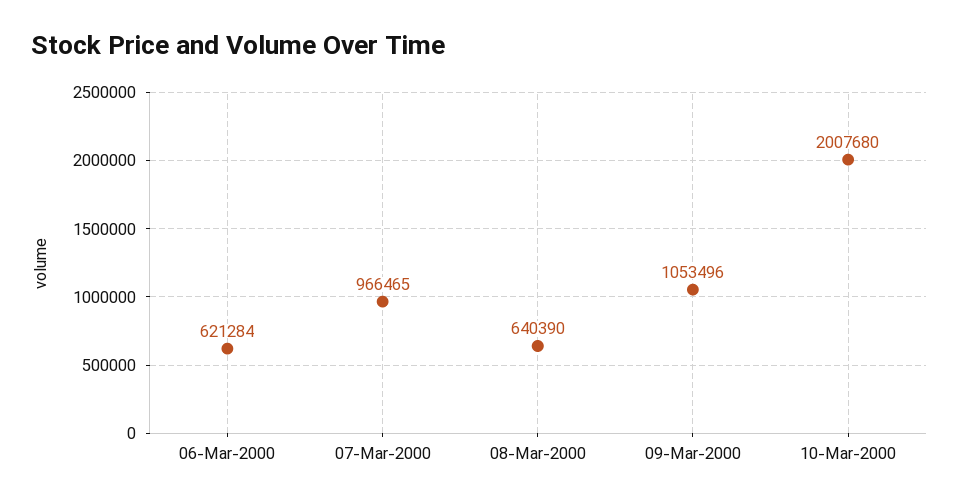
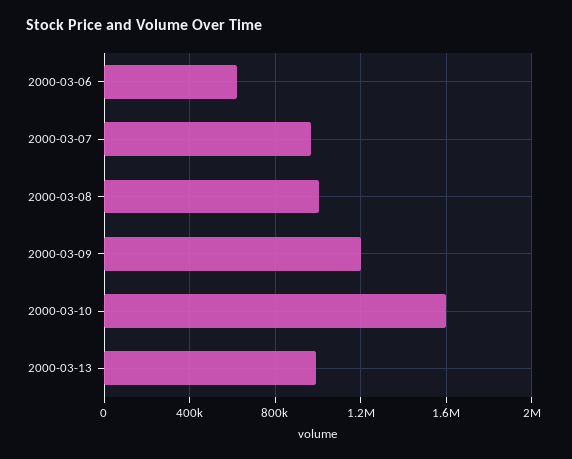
08-Mar-2000: 640390 -> 1000000
09-Mar-2000: 1053496 -> 1200000
10-Mar-2000: 2007680 -> 1600000
2000-03-13: none -> 1000000

